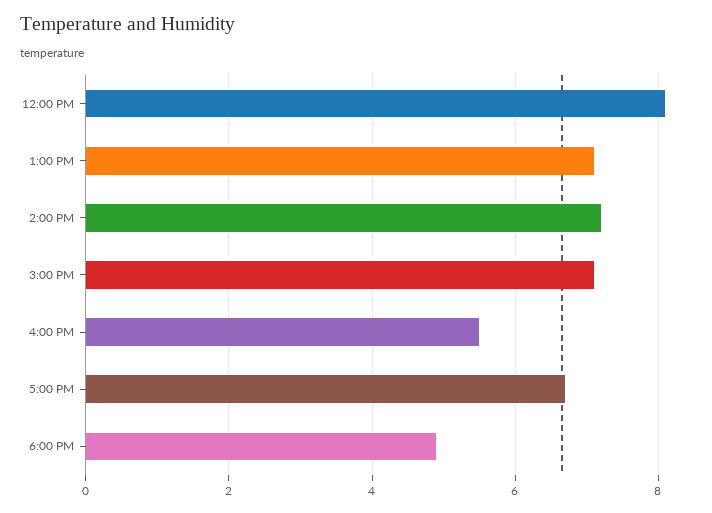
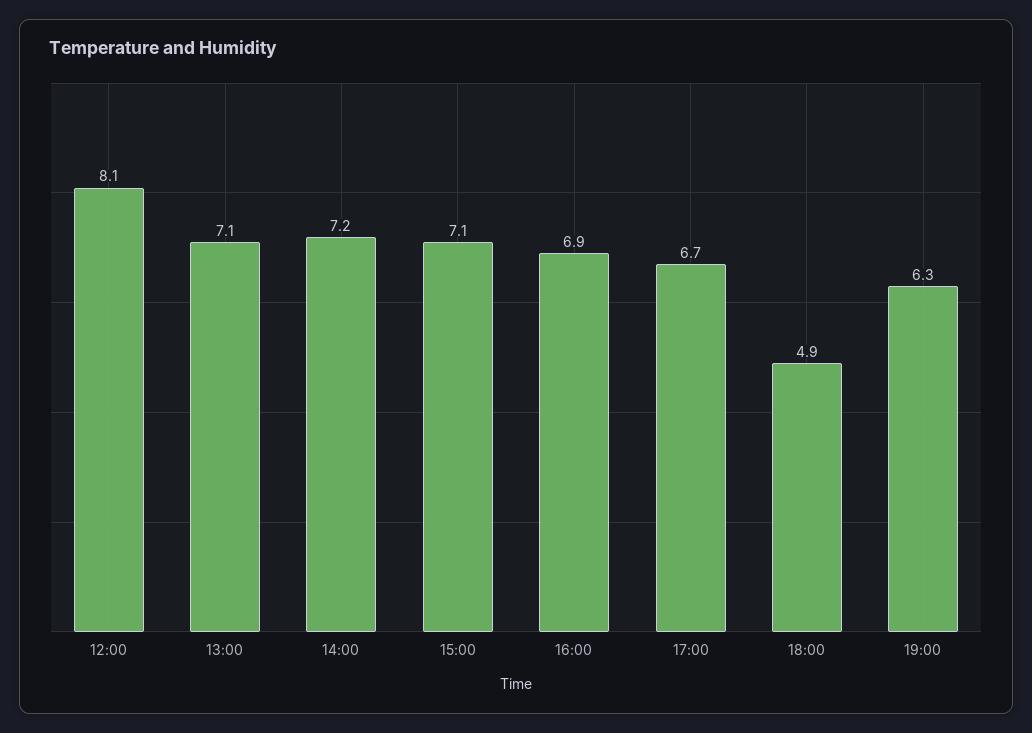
4:00 PM: 5.5 -> 6.9
19:00: none -> 6.3

